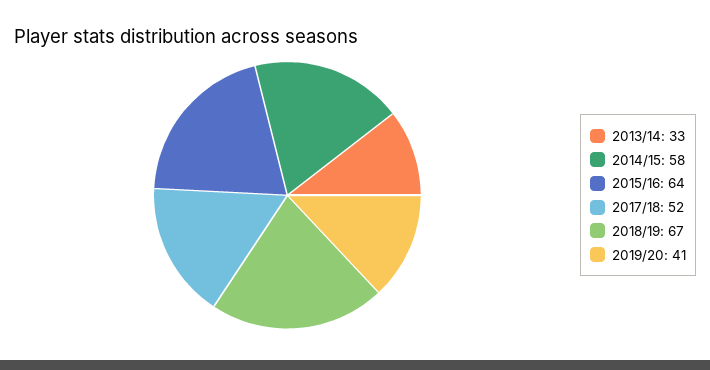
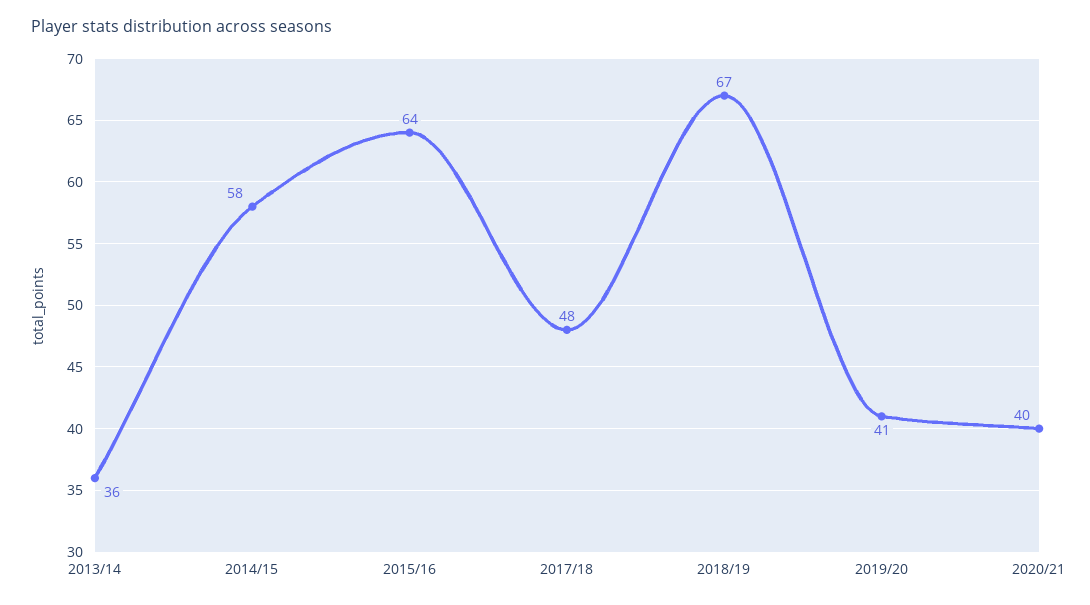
2013/14: 33 -> 36
2017/18: 52 -> 48
2020/21: none -> 40

